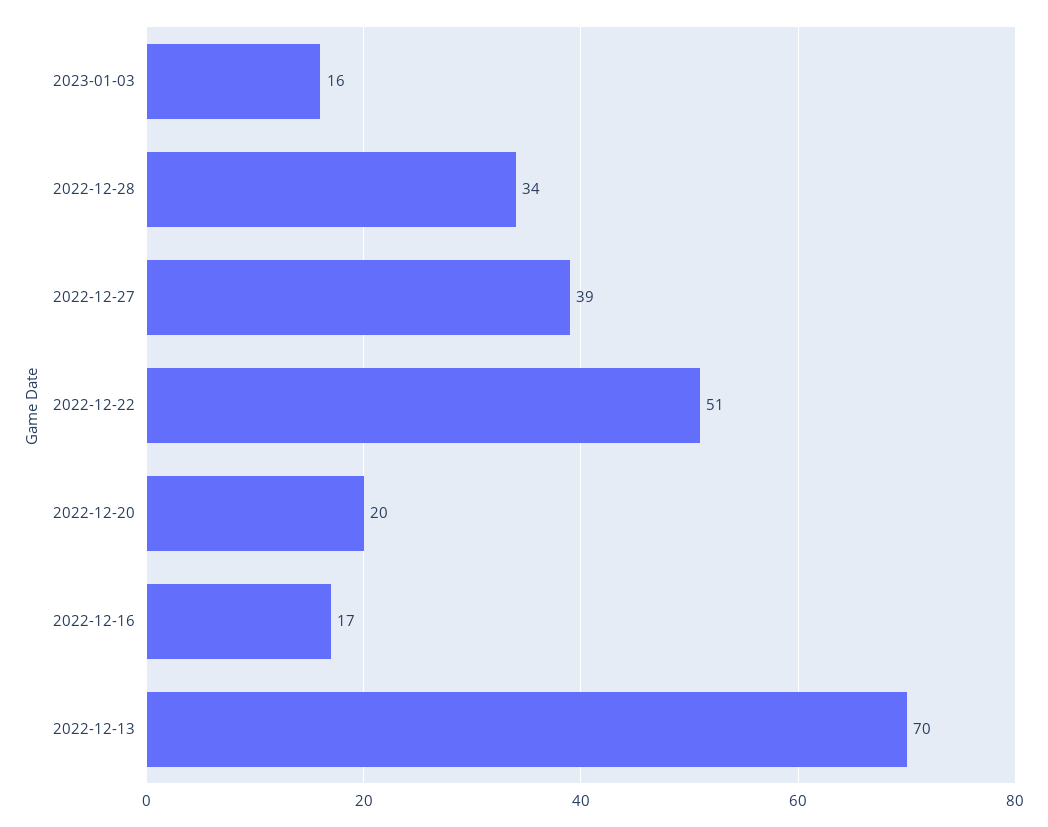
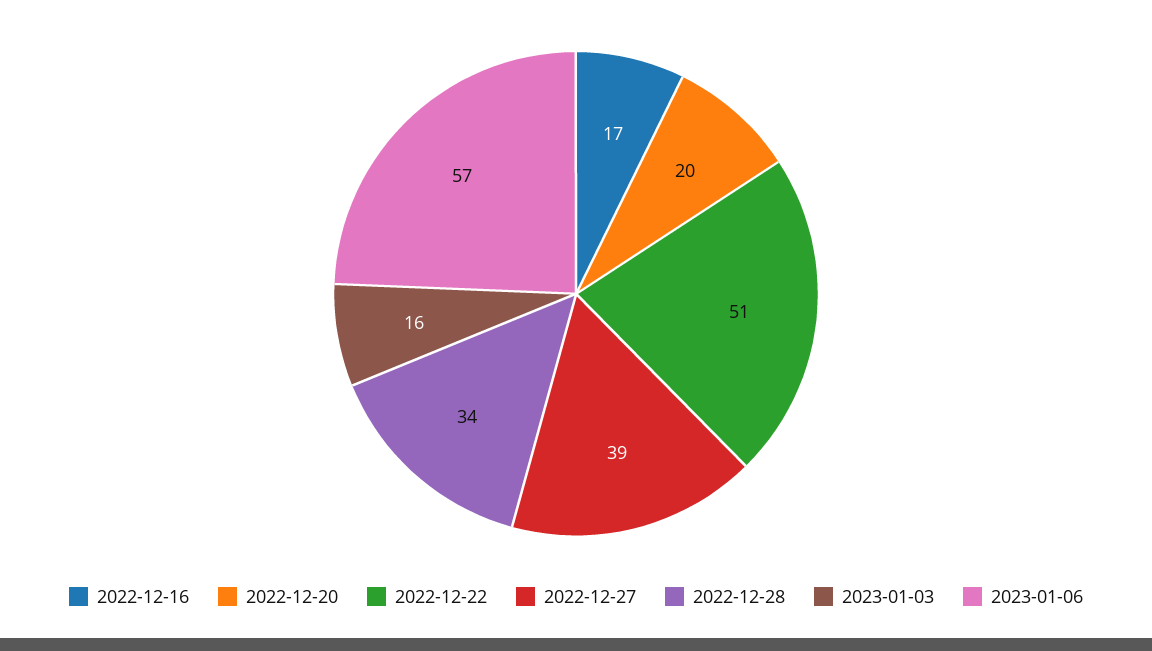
2022-12-13: 70 -> none
2023-01-06: none -> 57

